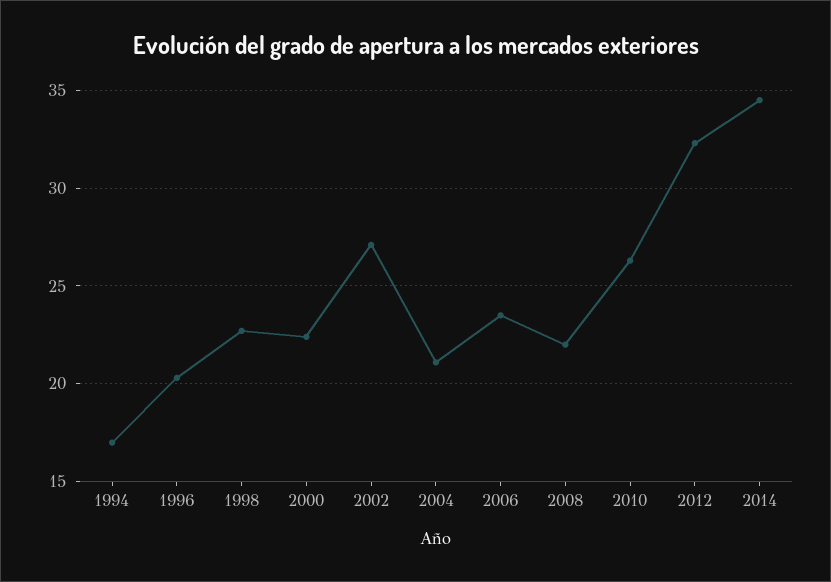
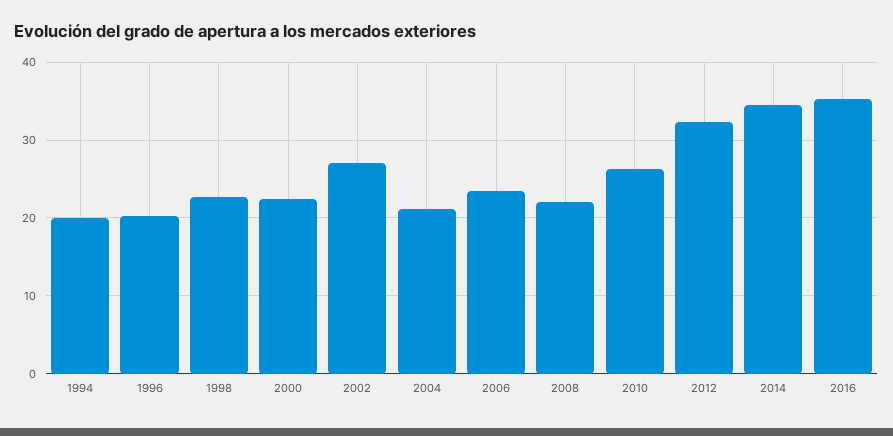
1994: 17 -> 20
2016: none -> 35

